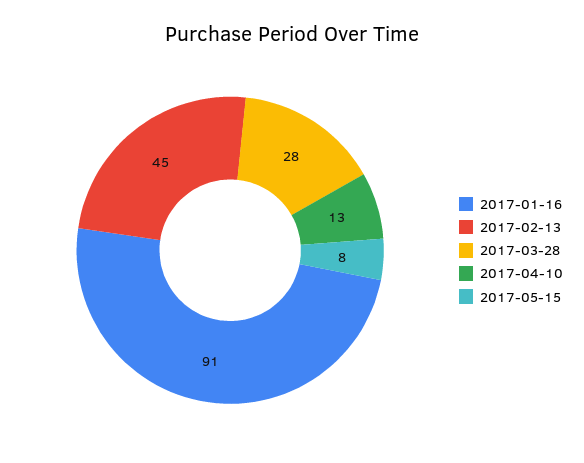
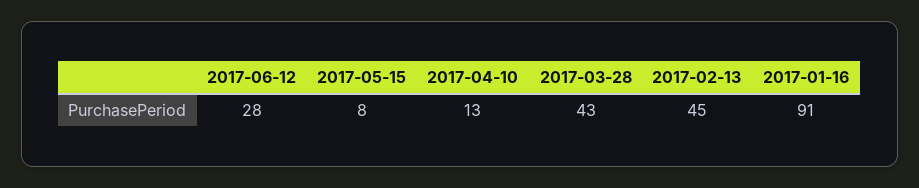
2017-03-28: 28 -> 43
2017-06-12: none -> 28

